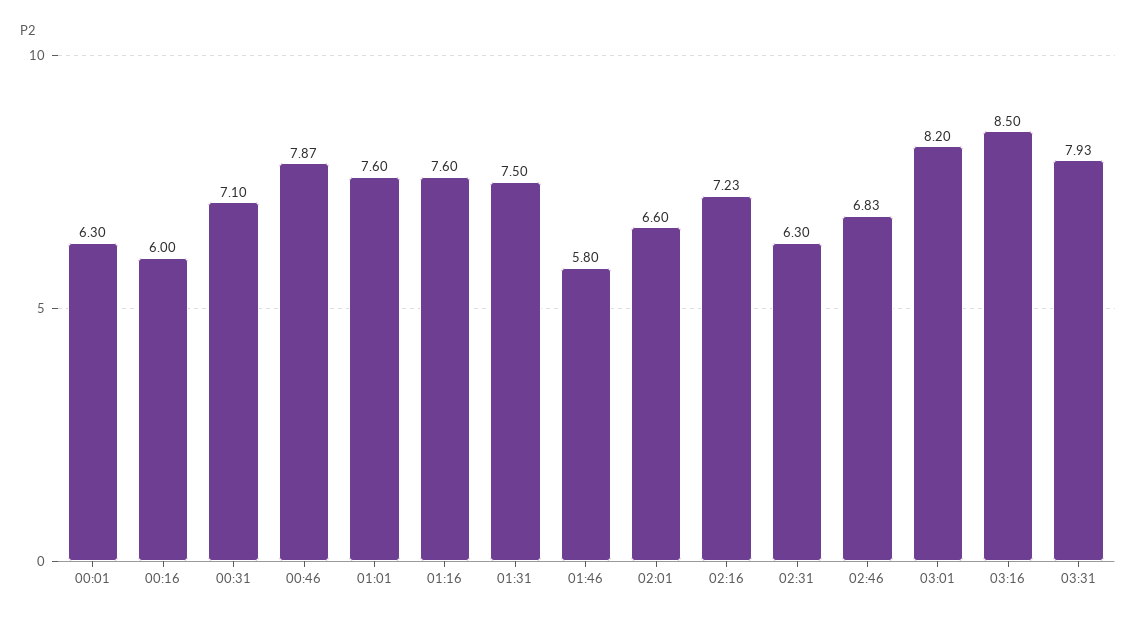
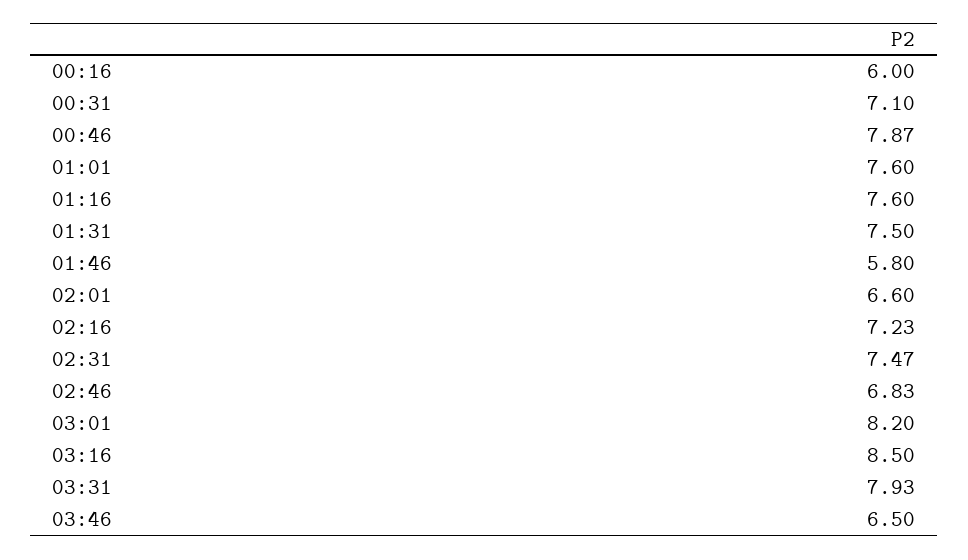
00:01: 6.3 -> none
02:31: 6.3 -> 7.47
03:46: none -> 6.5

